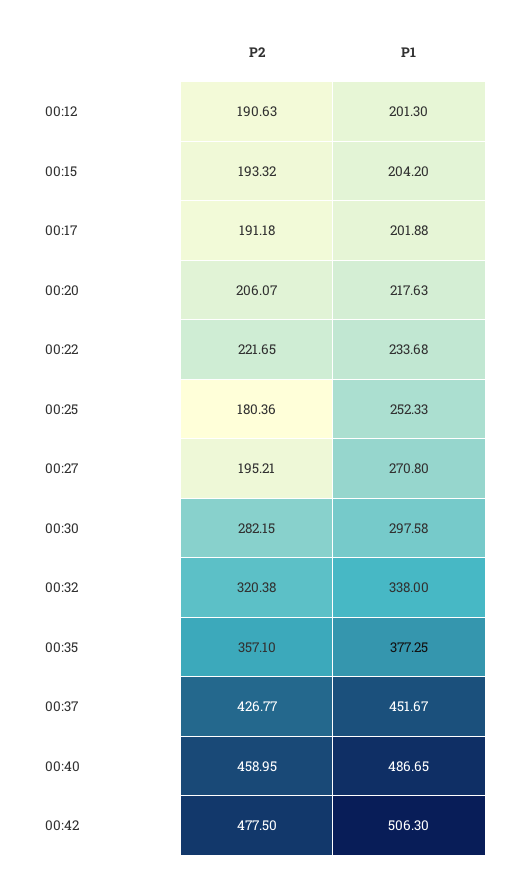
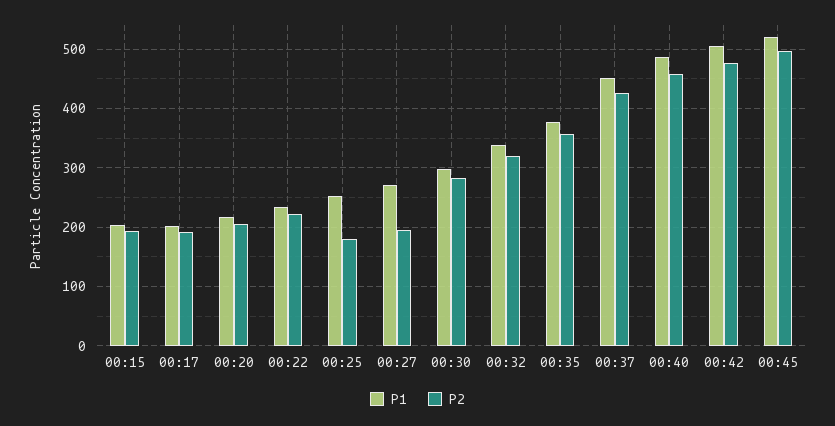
P2, 00:12: 190.63 -> none
P1, 00:12: 201.3 -> none
P1, 00:45: none -> 520
P2, 00:45: none -> 500

